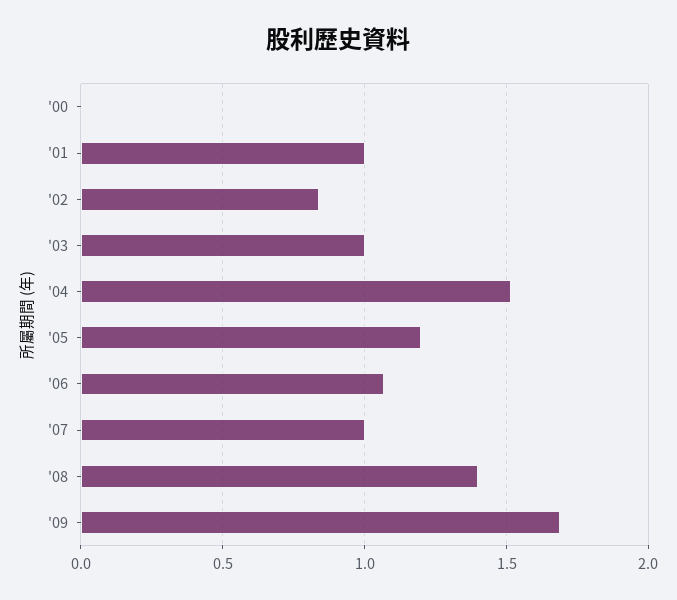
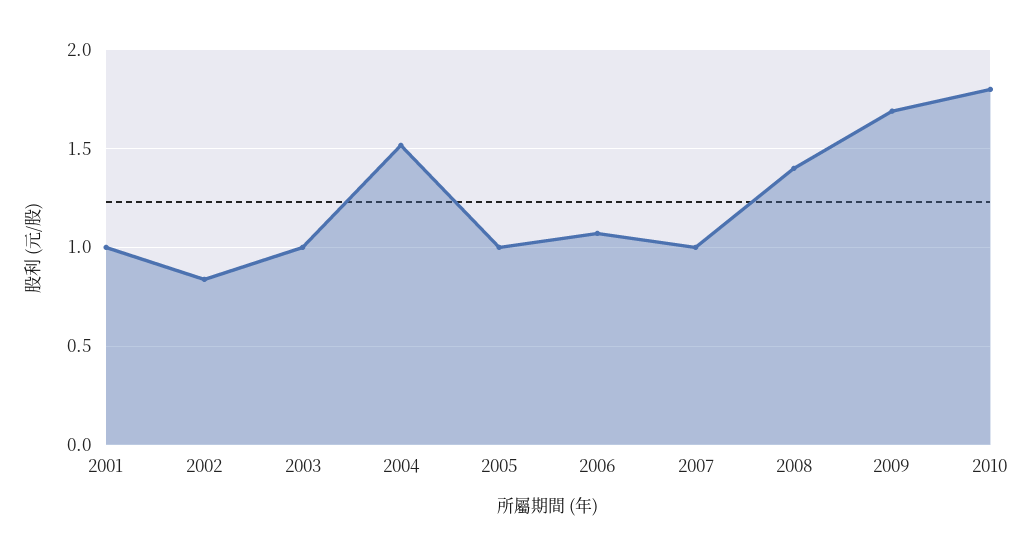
'00: 0 -> none
'05: 1.2 -> 1
2010: none -> 1.8

